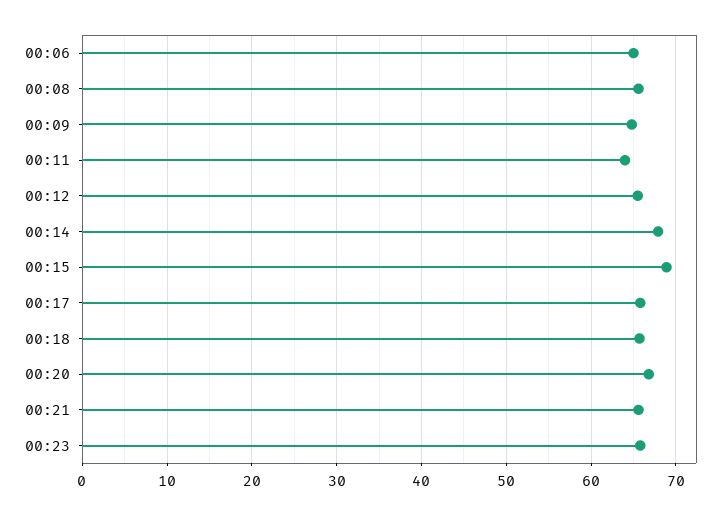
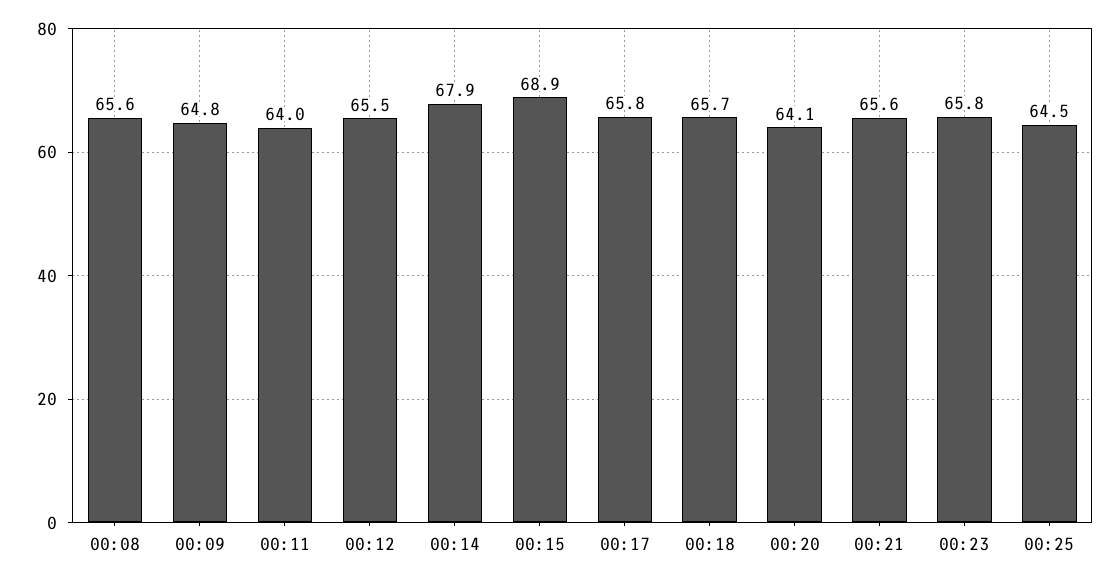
00:06: 65 -> none
00:20: 67 -> 64.1
00:25: none -> 64.5

